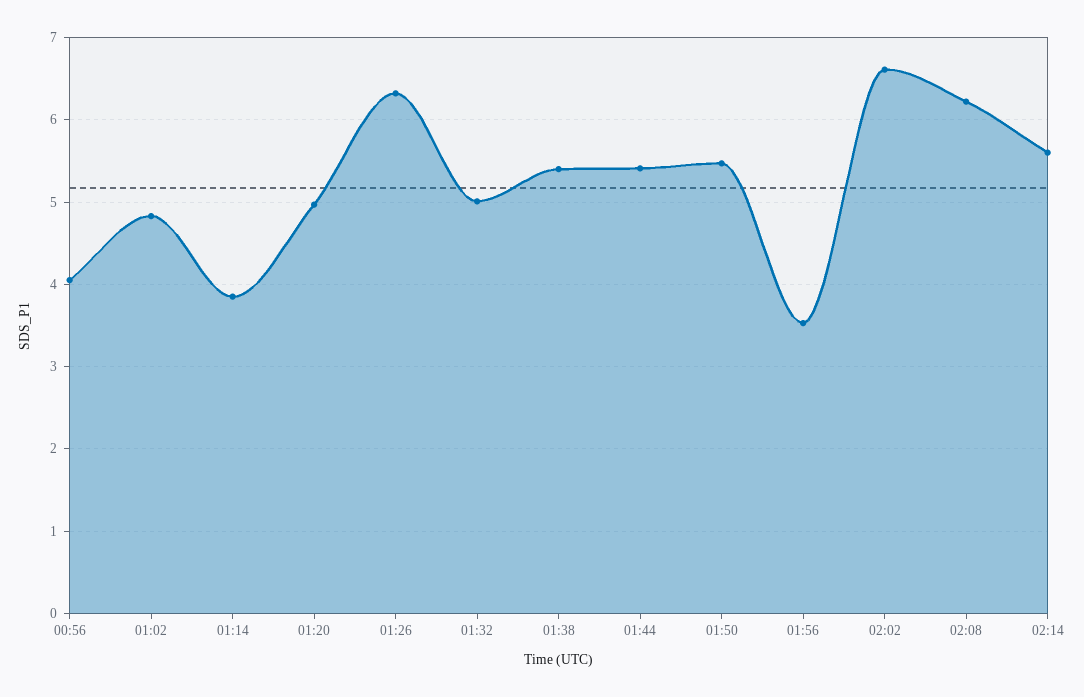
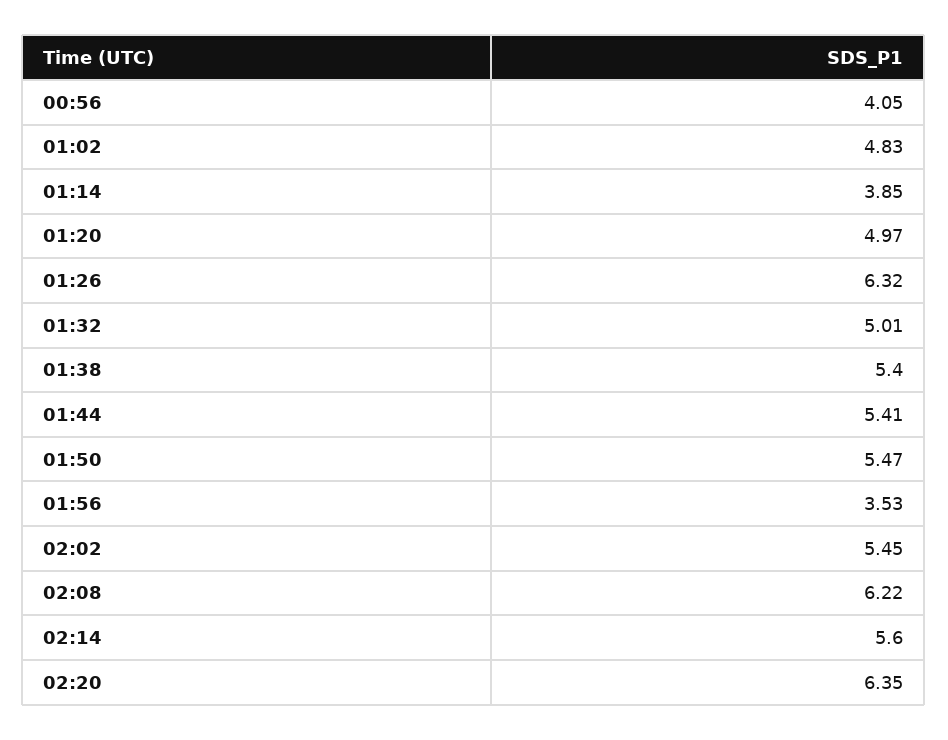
02:02: 6.6 -> 5.45
02:20: none -> 6.35

